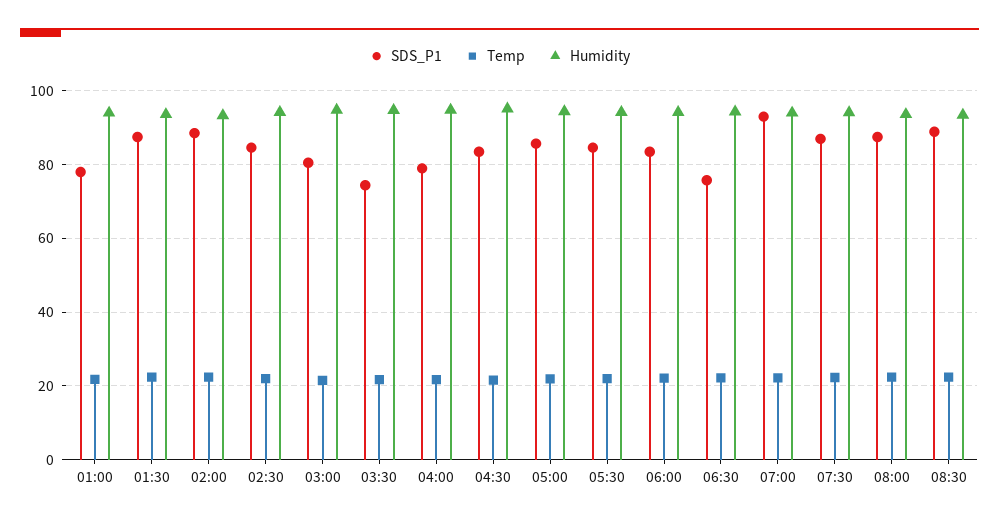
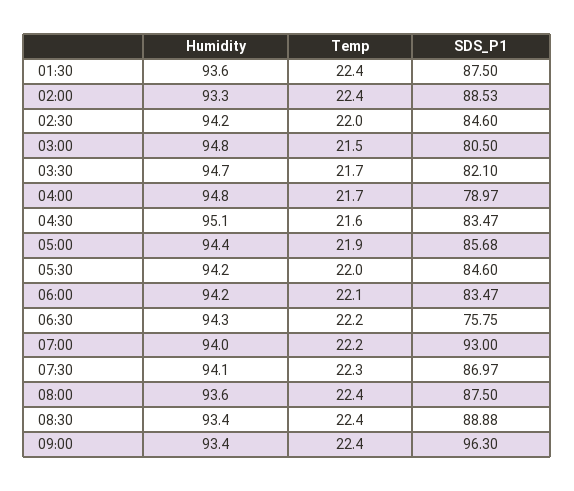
SDS_P1, 01:00: 78 -> none
Temp, 01:00: 22 -> none
Humidity, 01:00: 94 -> none
SDS_P1, 03:30: 74 -> 82.1
Humidity, 09:00: none -> 93.4
Temp, 09:00: none -> 22.4
SDS_P1, 09:00: none -> 96.3

